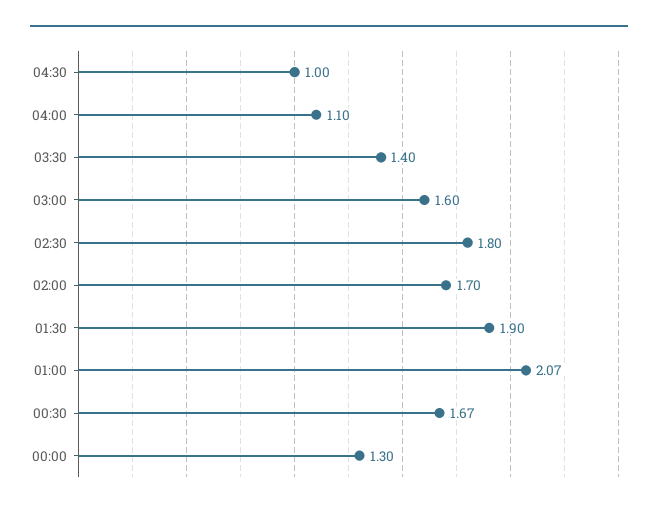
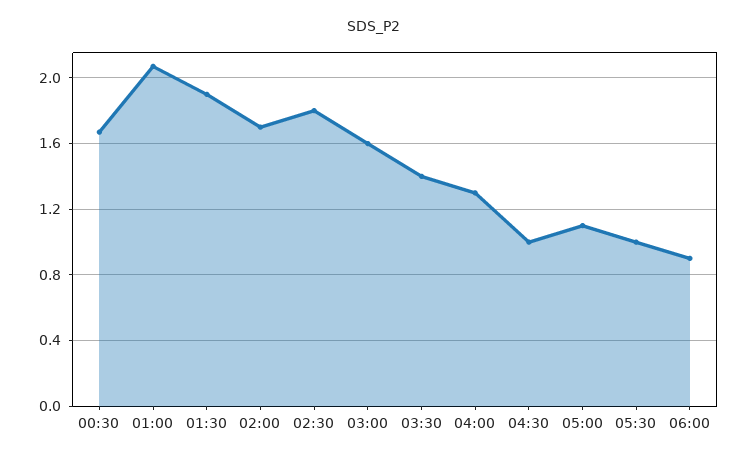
04:00: 1.1 -> 1.3
00:00: 1.3 -> none
05:00: none -> 1.1
05:30: none -> 1
06:00: none -> 0.9

